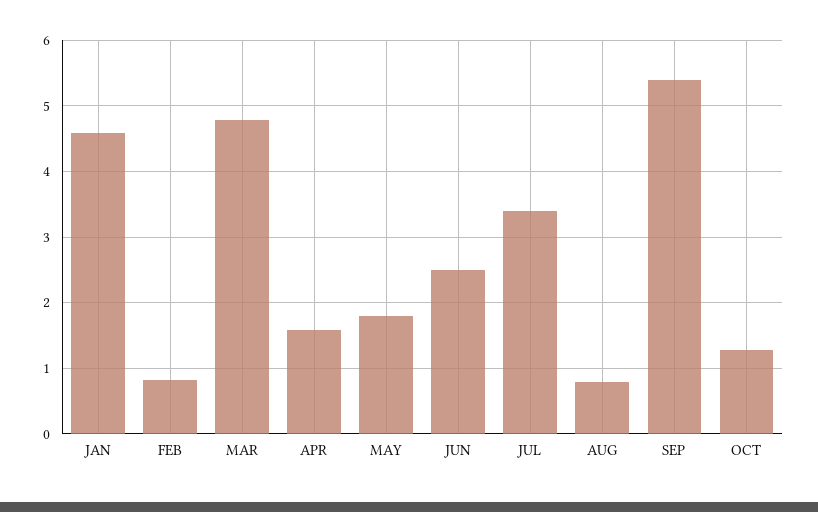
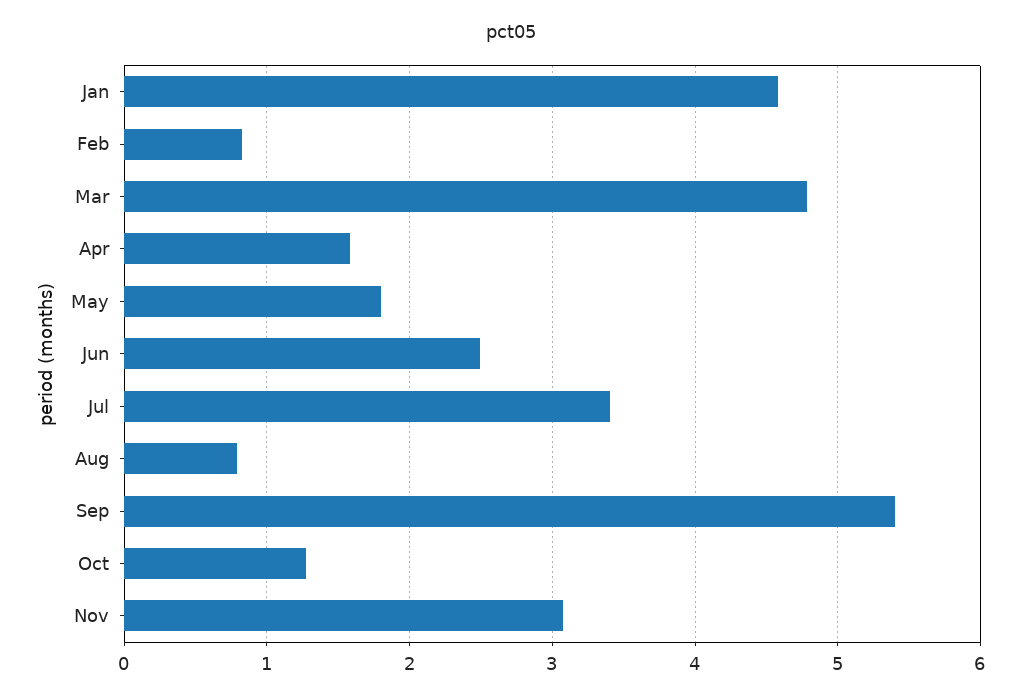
Nov: none -> 3.1

